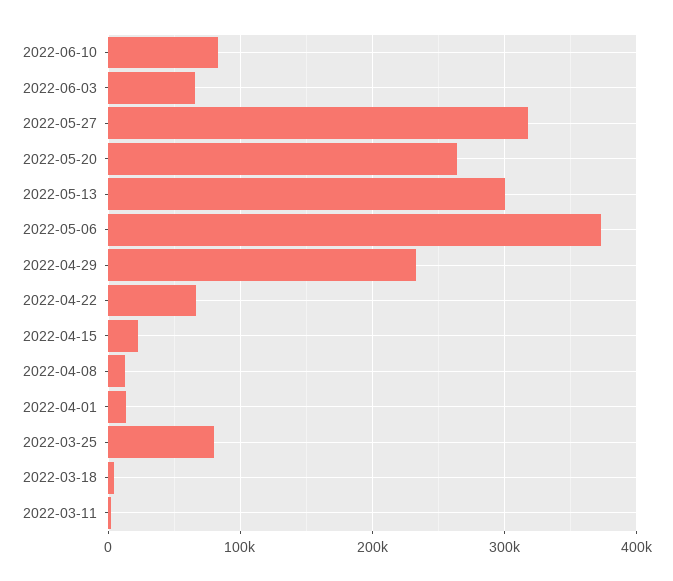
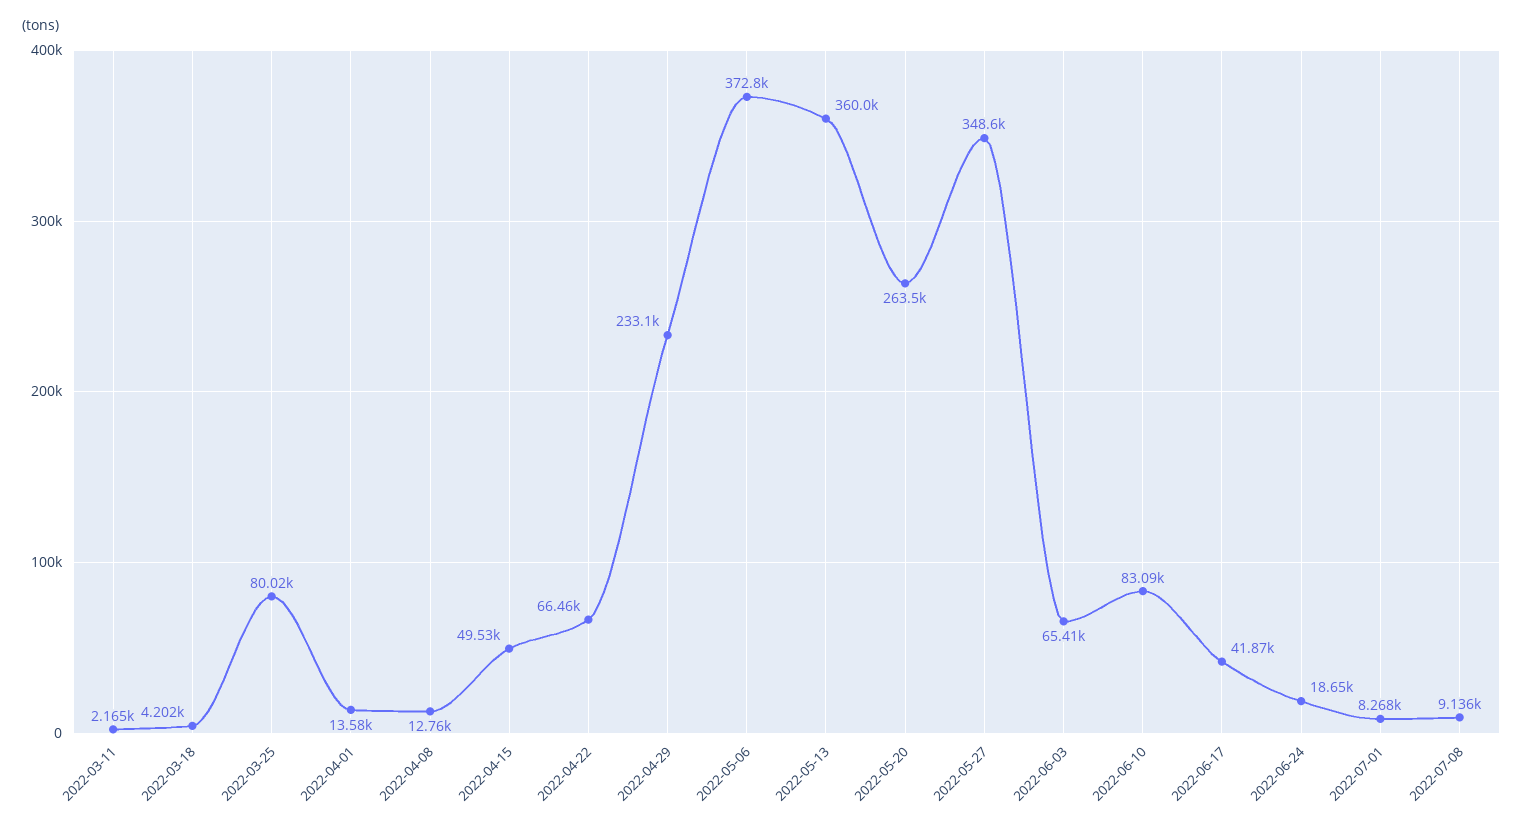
2022-05-27: 320000 -> 348600
2022-05-13: 300000 -> 360000
2022-04-15: 20000 -> 49530
2022-06-17: none -> 41870
2022-06-24: none -> 18650
2022-07-01: none -> 8268
2022-07-08: none -> 9136

